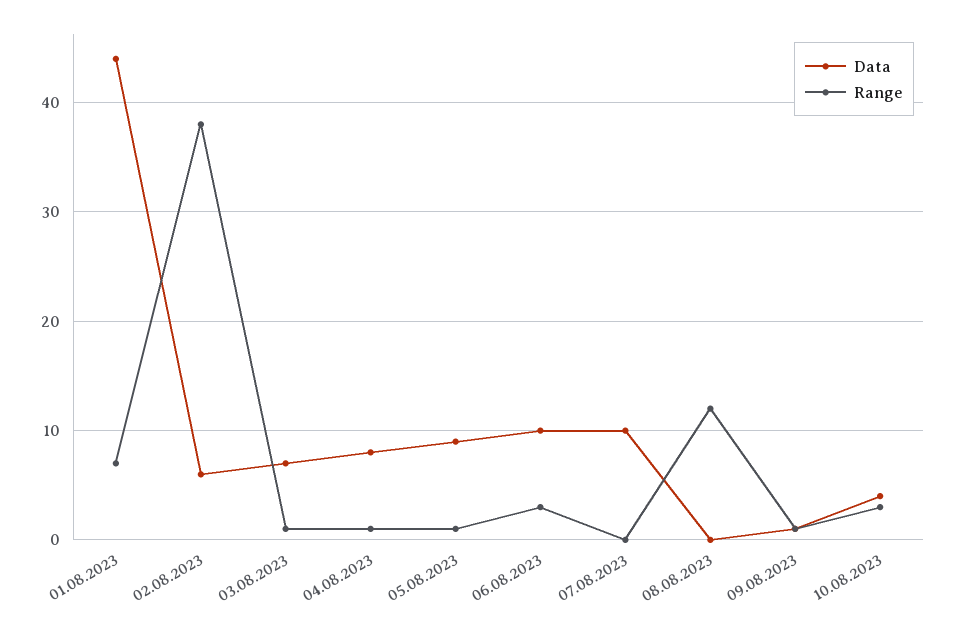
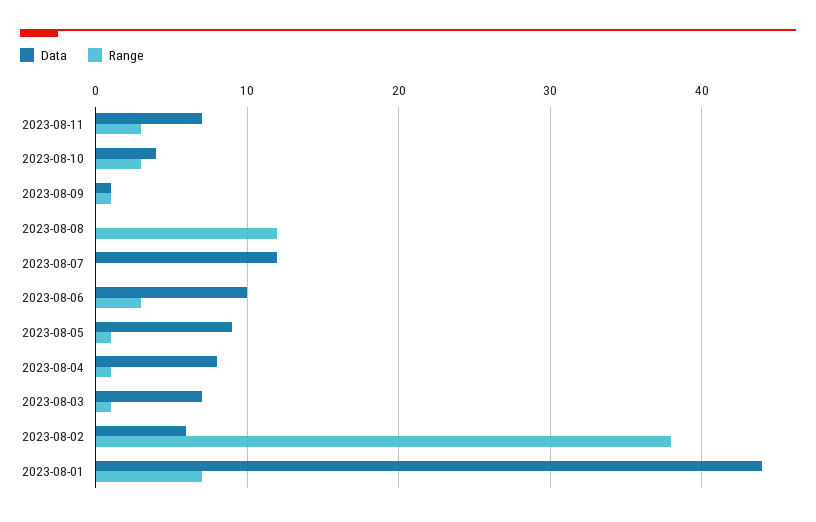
Data, 07.08.2023: 10 -> 12
Data, 2023-08-11: none -> 7
Range, 2023-08-11: none -> 3

